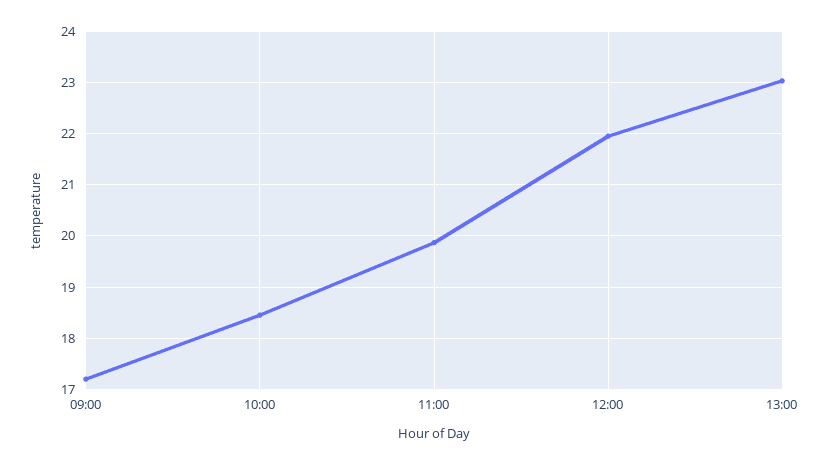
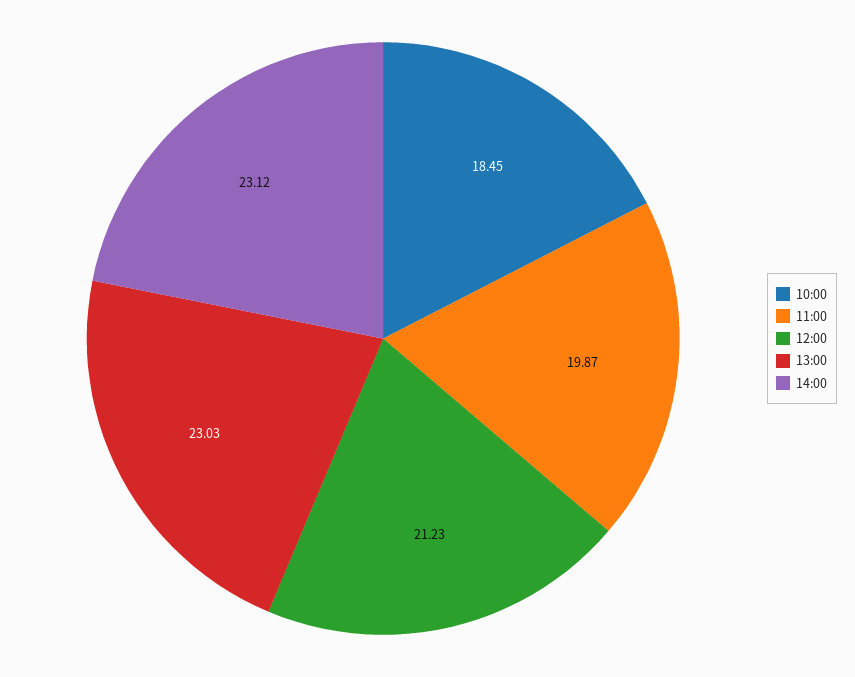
09:00: 17.2 -> none
12:00: 22 -> 21.23
14:00: none -> 23.12

